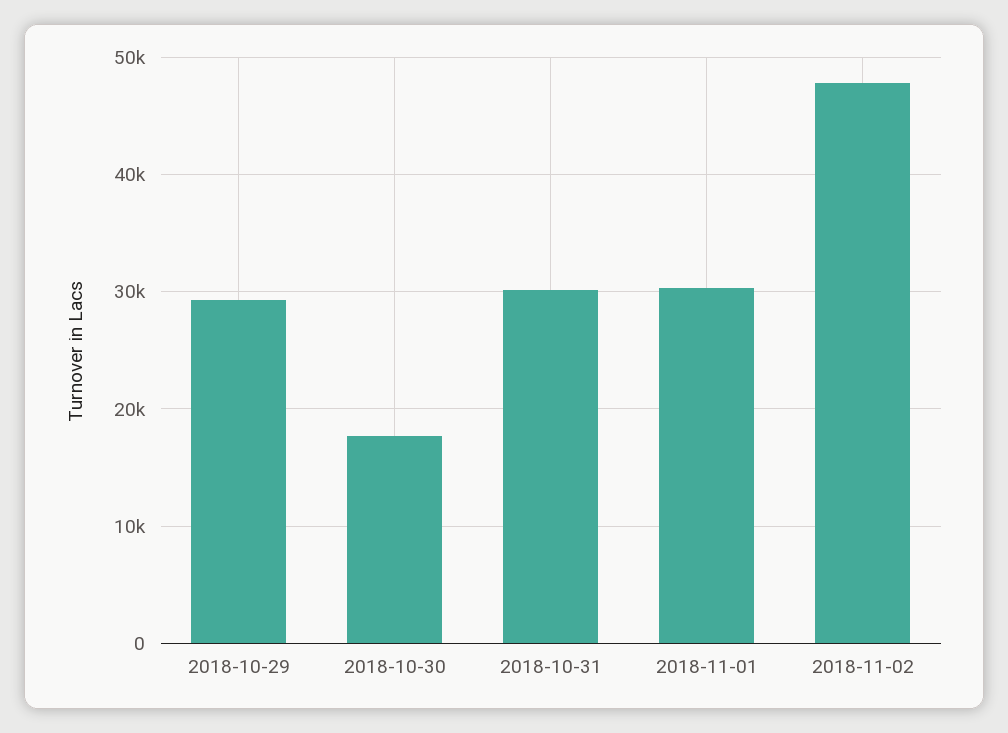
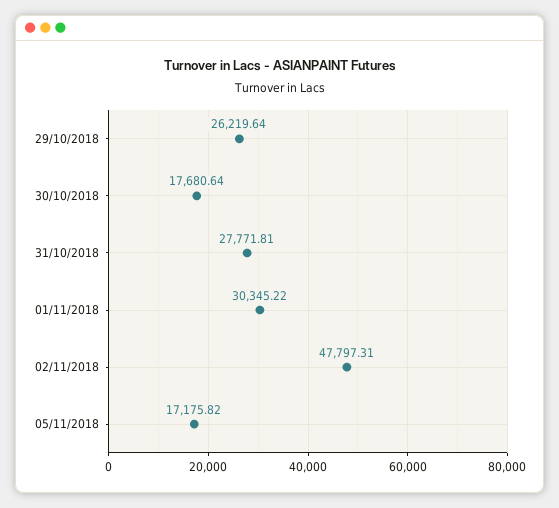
2018-10-29: 29000 -> 26219.64
2018-10-31: 30000 -> 27771.81
05/11/2018: none -> 17175.82

